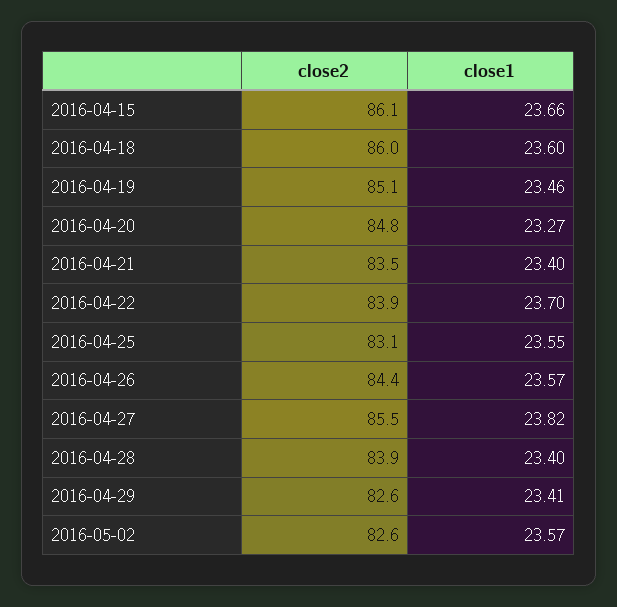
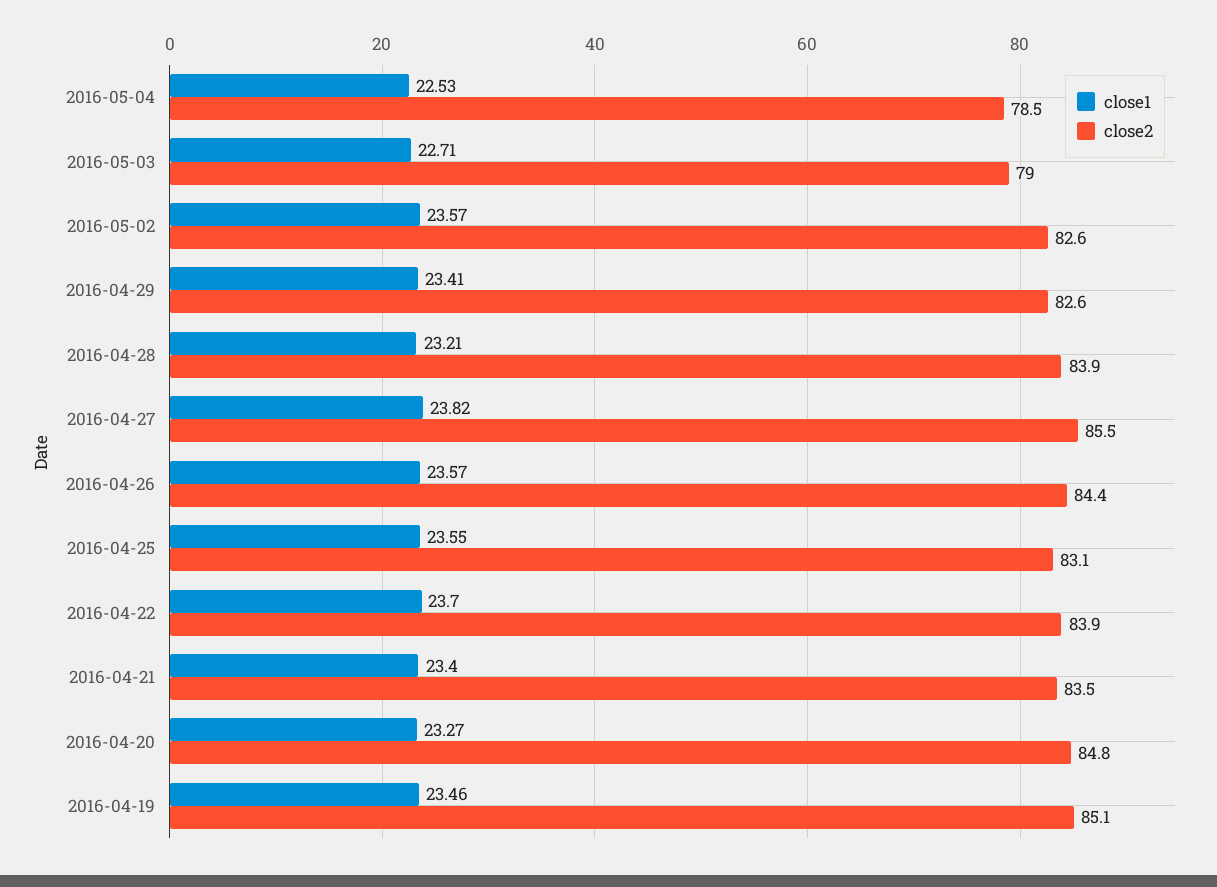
close2, 2016-04-15: 86.1 -> none
close1, 2016-04-15: 23.66 -> none
close2, 2016-04-18: 86 -> none
close1, 2016-04-18: 23.6 -> none
close1, 2016-04-28: 23.4 -> 23.21
close1, 2016-05-04: none -> 22.53
close2, 2016-05-04: none -> 78.5
close1, 2016-05-03: none -> 22.71
close2, 2016-05-03: none -> 79

